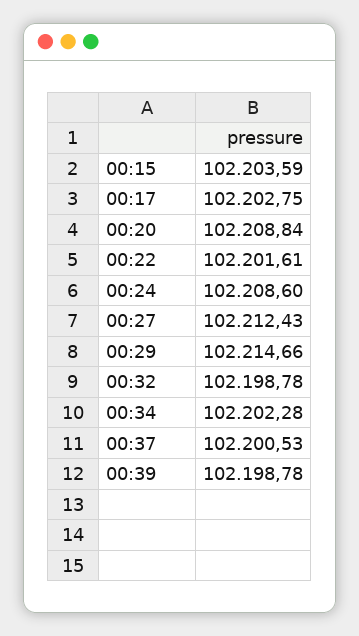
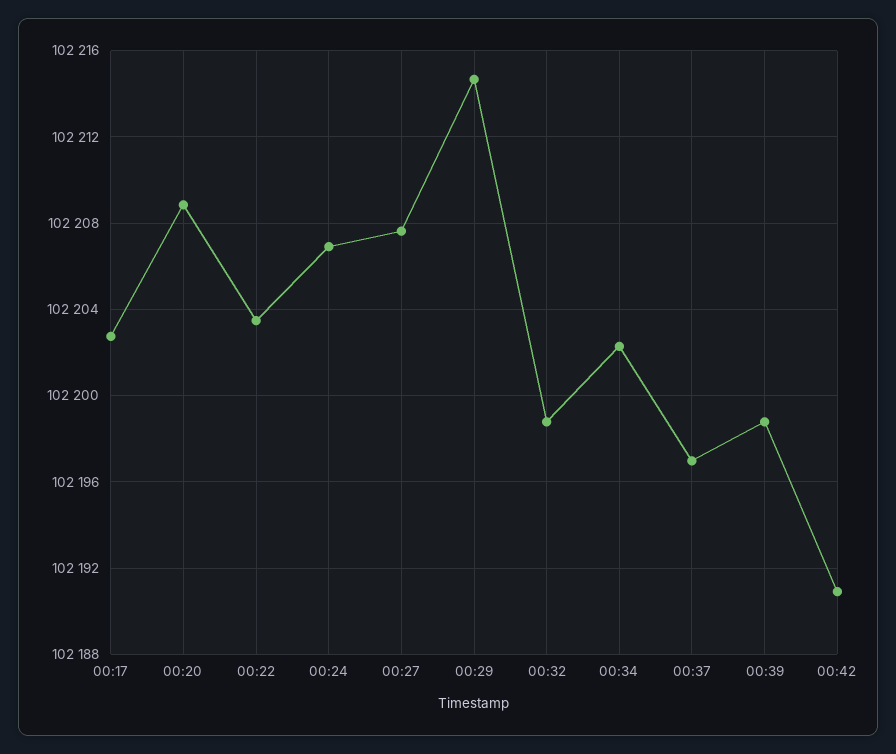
00:15: 102203.59 -> none
00:22: 102201.61 -> 102203.5
00:24: 102208.6 -> 102207
00:27: 102212.43 -> 102207.5
00:37: 102200.53 -> 102197
00:42: none -> 102191

